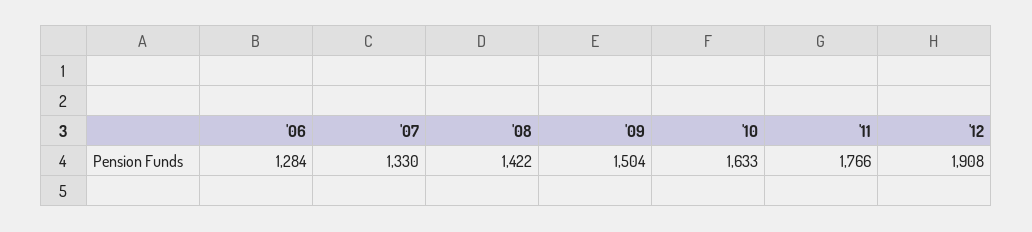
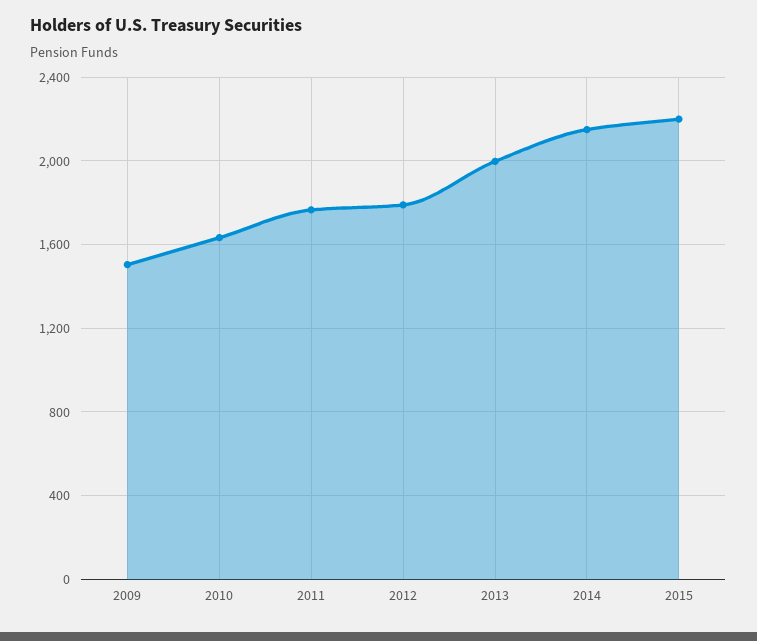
'06: 1284 -> none
'07: 1330 -> none
'08: 1422 -> none
'12: 1908 -> 1800
2013: none -> 2000
2014: none -> 2150
2015: none -> 2200

